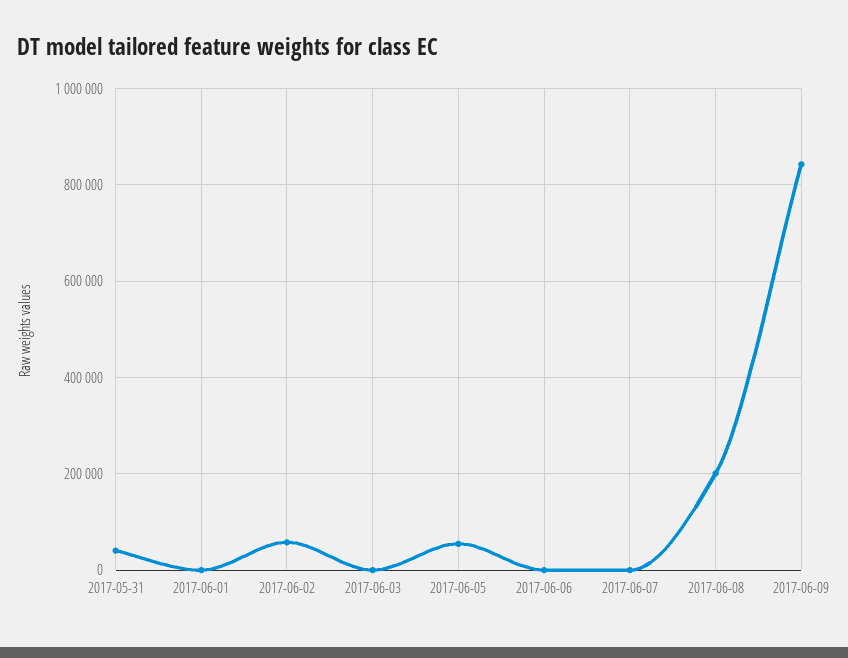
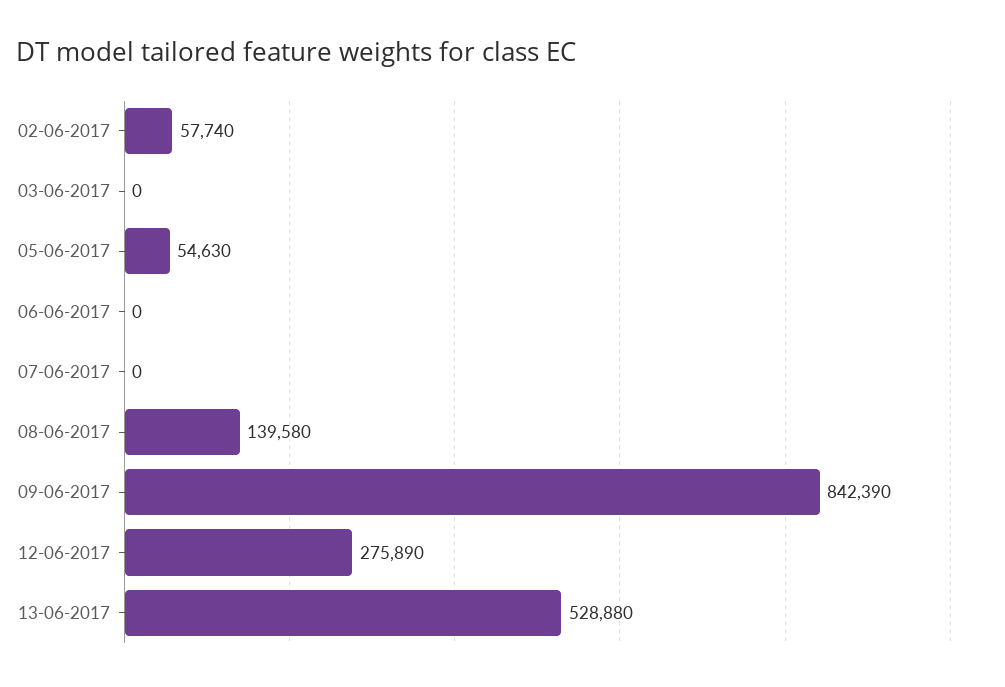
2017-05-31: 40000 -> none
2017-06-01: 0 -> none
2017-06-08: 200000 -> 139580
12-06-2017: none -> 275890
13-06-2017: none -> 528880

